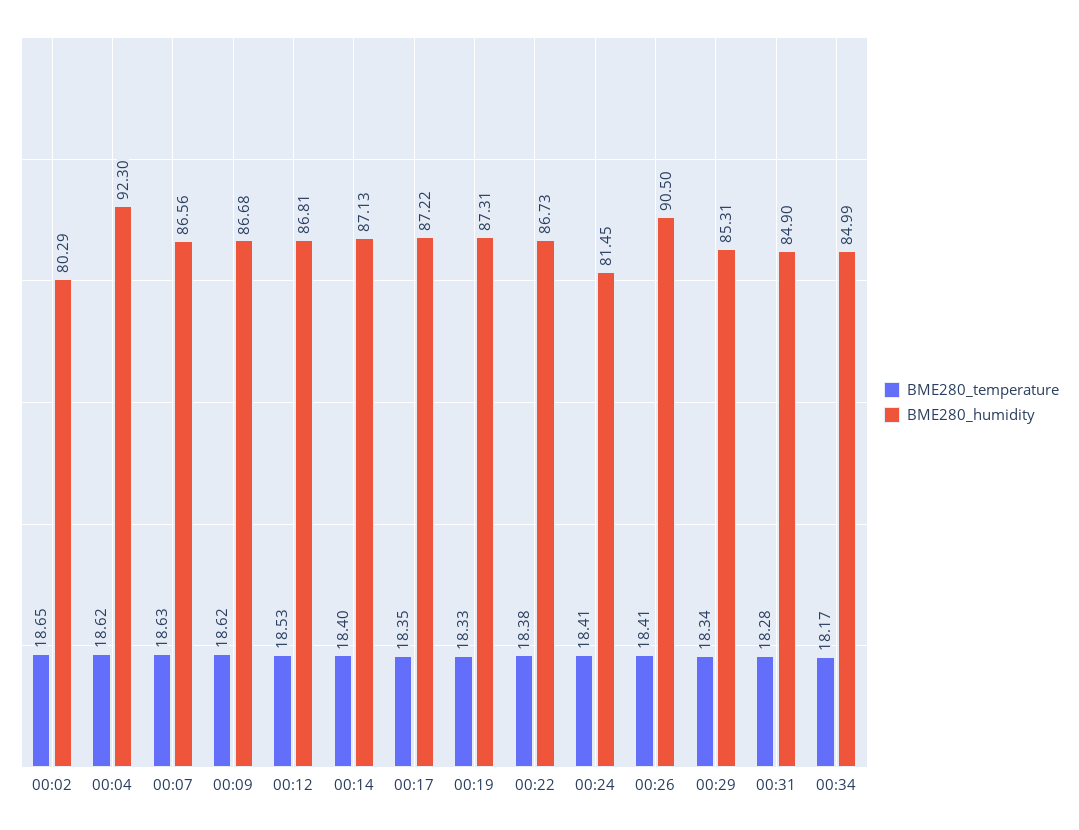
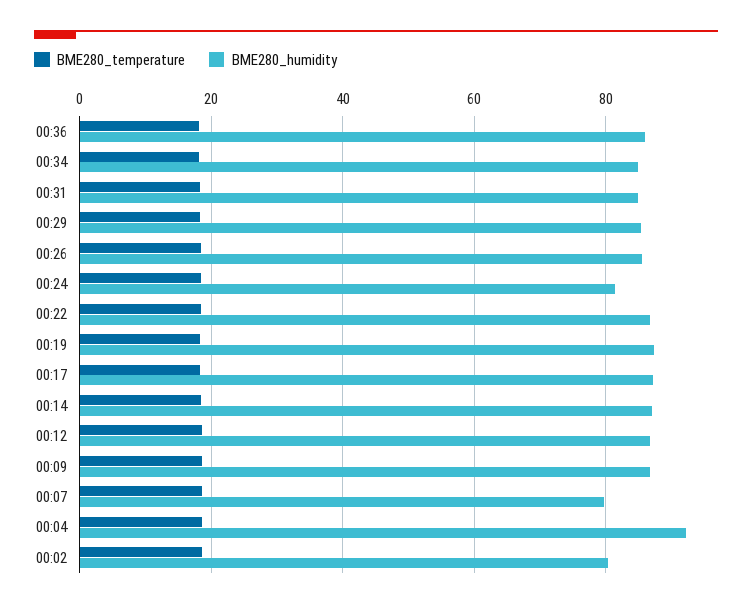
BME280_humidity, 00:07: 86.56 -> 80
BME280_humidity, 00:26: 90.5 -> 86
BME280_temperature, 00:36: none -> 18
BME280_humidity, 00:36: none -> 86

